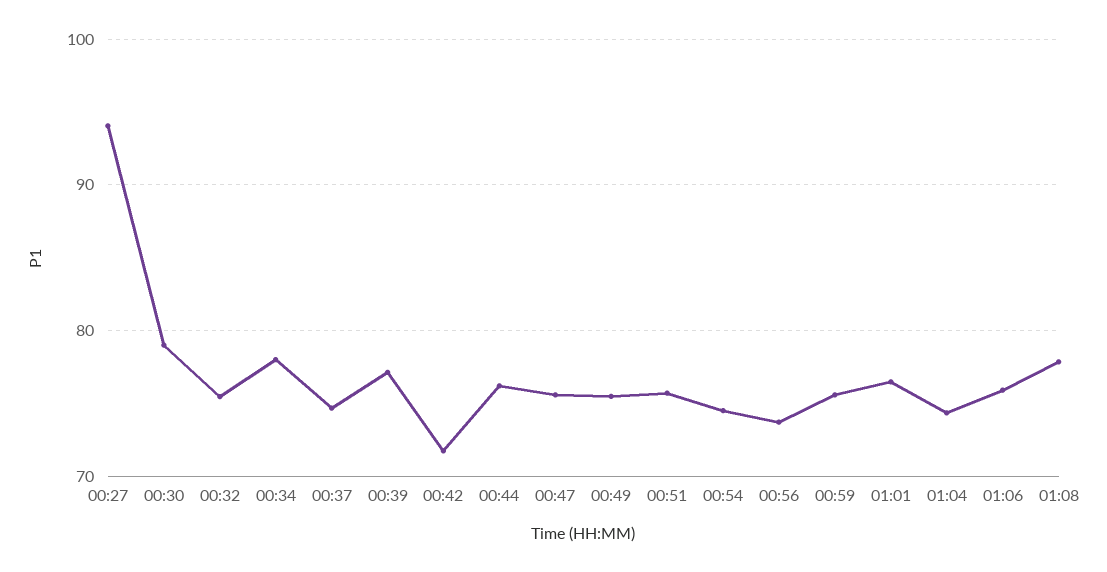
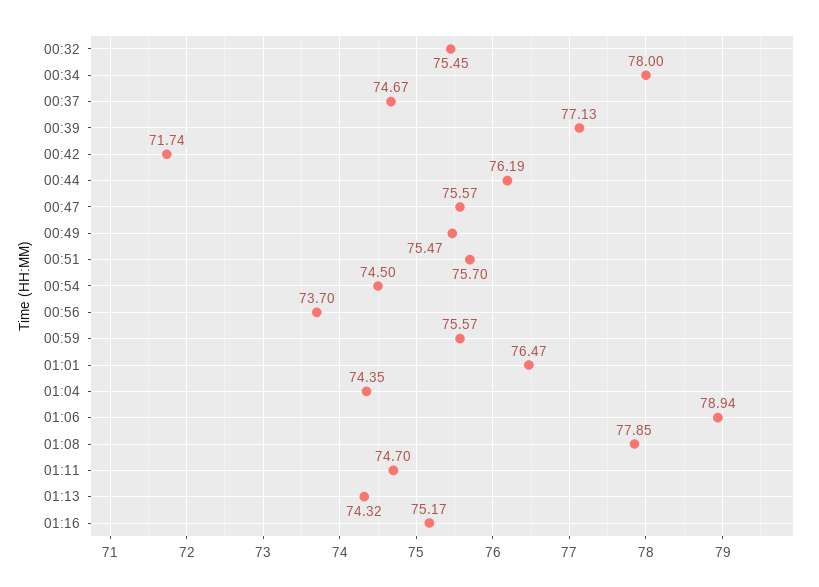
00:27: 94 -> none
00:30: 79 -> none
01:06: 76 -> 78.94
01:11: none -> 74.7
01:13: none -> 74.32
01:16: none -> 75.17

